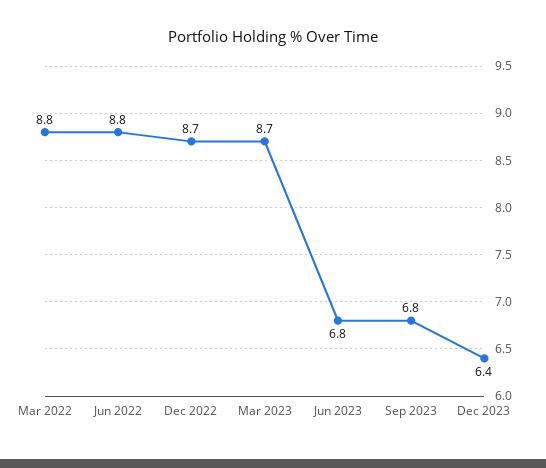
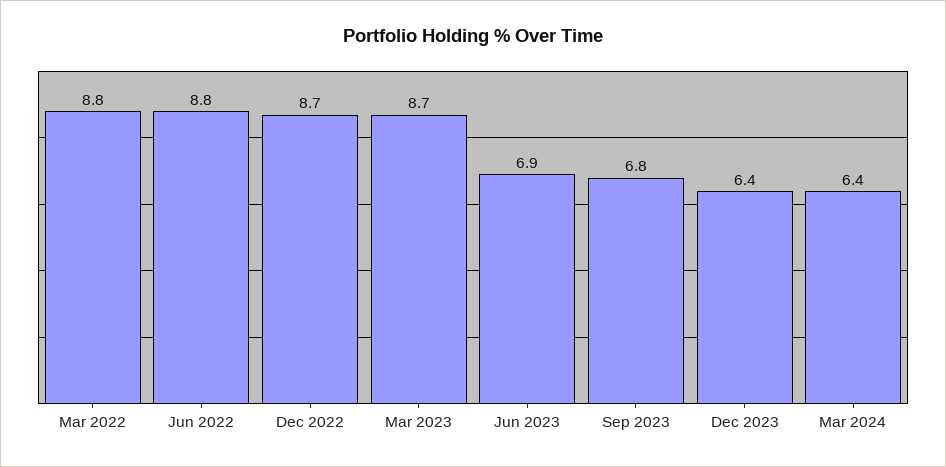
Jun 2023: 6.8 -> 6.9
Mar 2024: none -> 6.4

